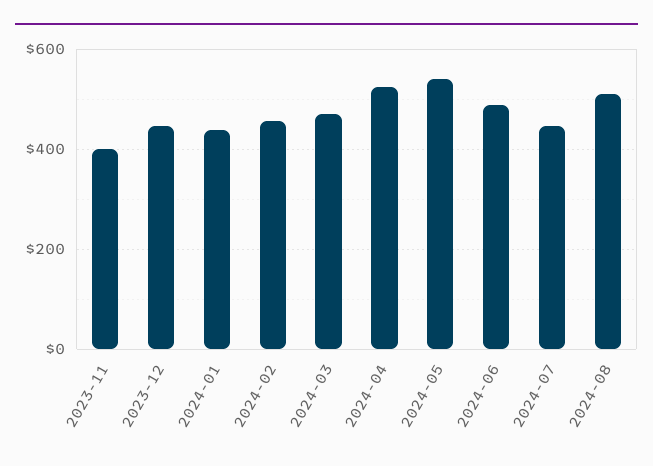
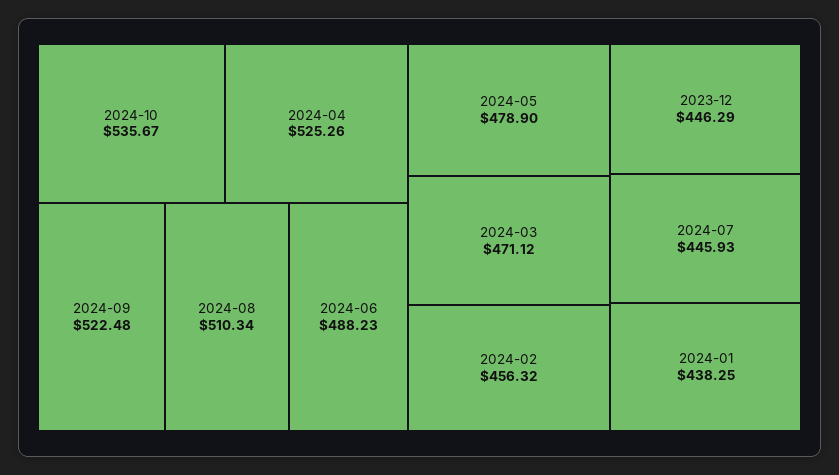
2023-11: 400 -> none
2024-05: 540 -> 478.9
2024-10: none -> 535.67
2024-09: none -> 522.48

